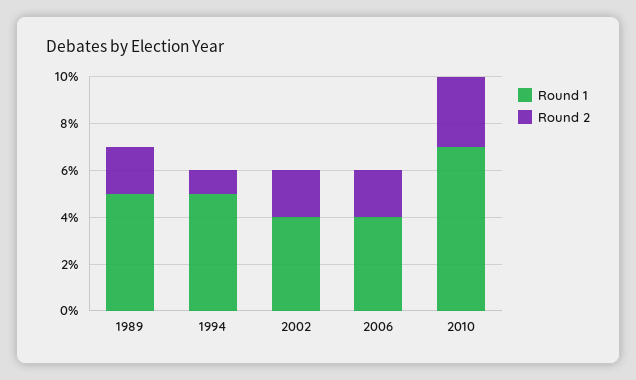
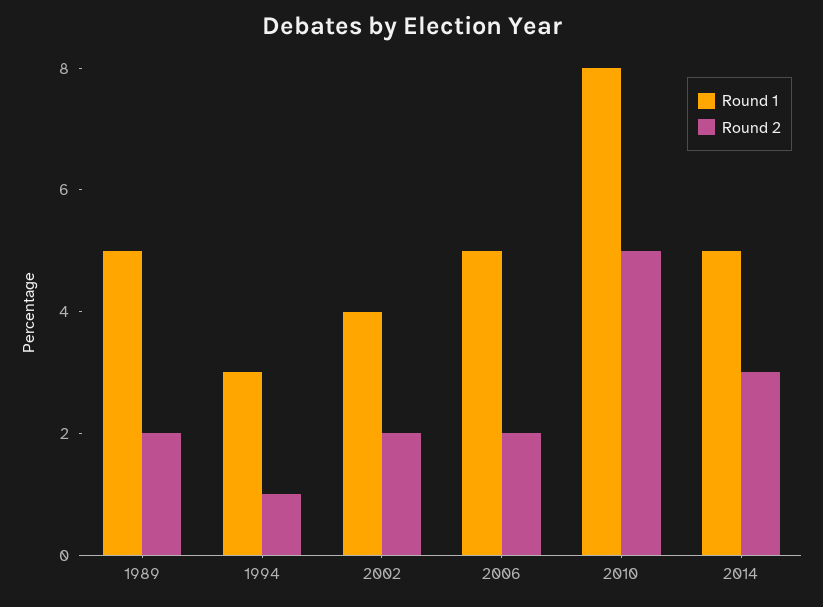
Round 1, 1994: 5 -> 3
Round 1, 2006: 4 -> 5
Round 1, 2010: 7 -> 8
Round 2, 2010: 3 -> 5
Round 1, 2014: none -> 5
Round 2, 2014: none -> 3

